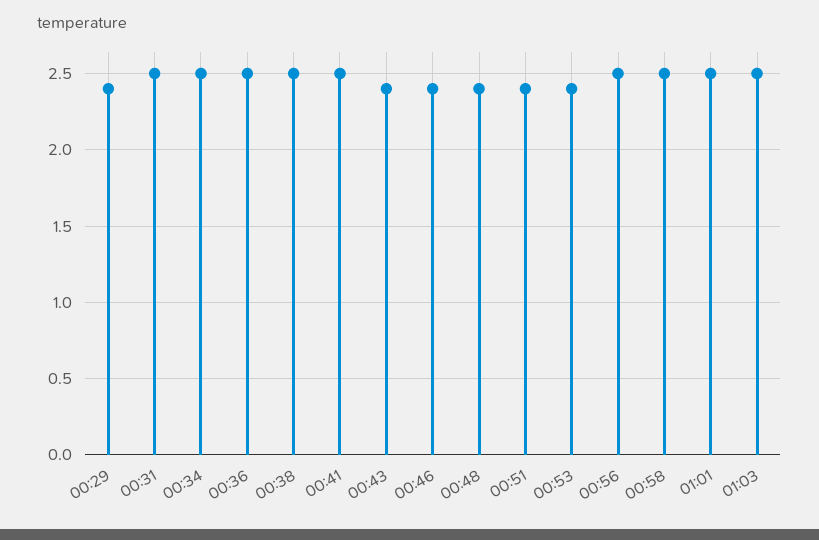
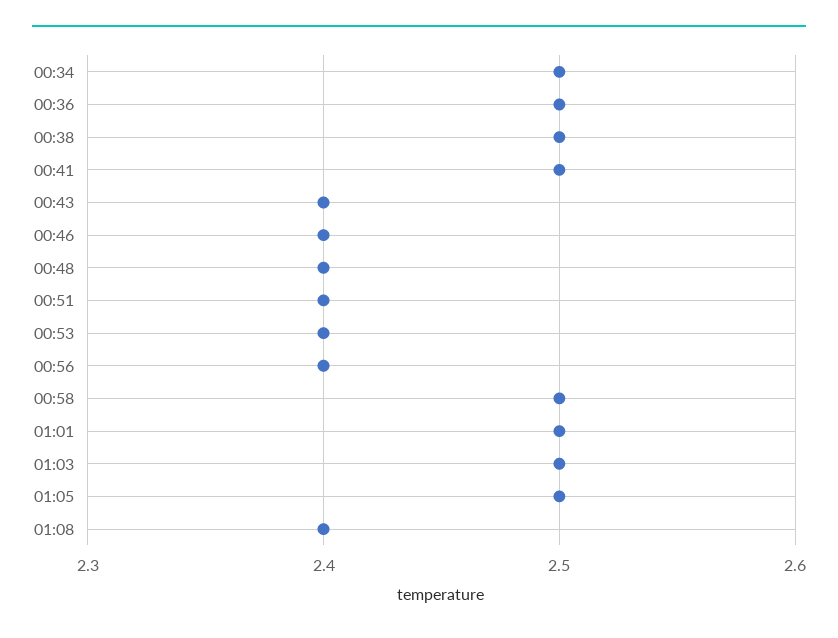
00:29: 2.4 -> none
00:31: 2.5 -> none
00:56: 2.5 -> 2.4
01:05: none -> 2.5
01:08: none -> 2.4

